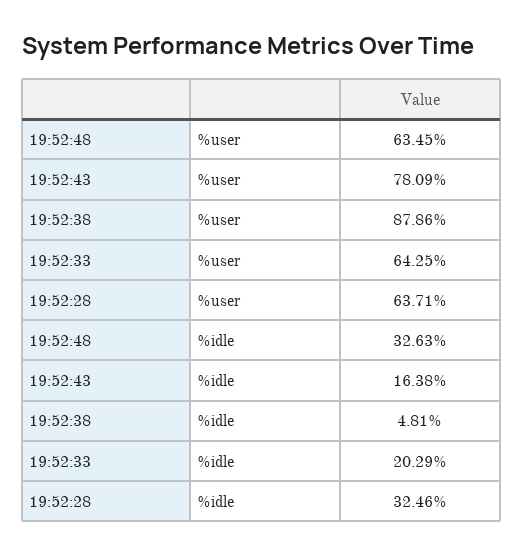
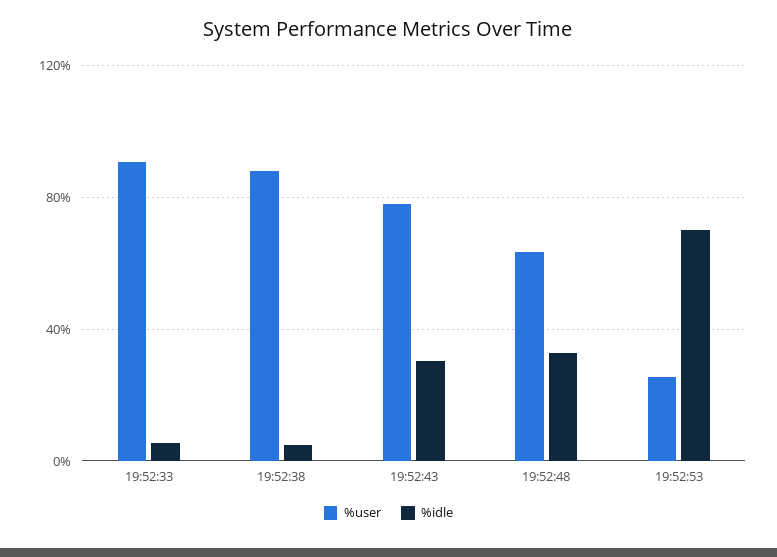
%user, 19:52:33: 64.25 -> 90
%user, 19:52:28: 63.71 -> none
%idle, 19:52:43: 16.38 -> 30
%idle, 19:52:33: 20.29 -> 5
%idle, 19:52:28: 32.46 -> none
%user, 19:52:53: none -> 25
%idle, 19:52:53: none -> 70

